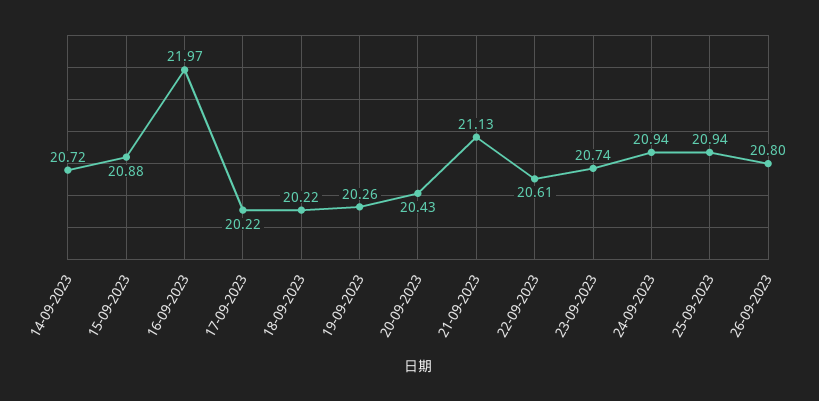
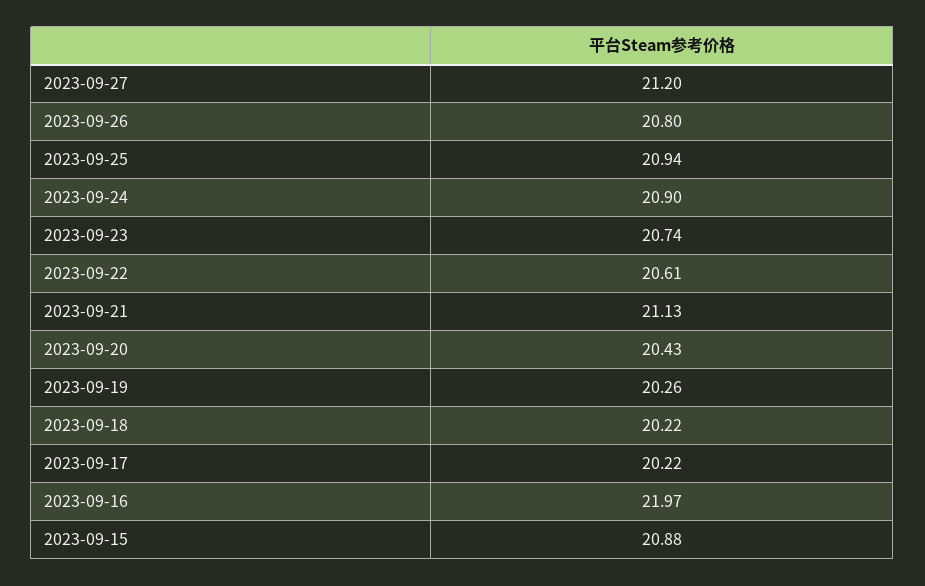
14-09-2023: 20.72 -> none
24-09-2023: 20.94 -> 20.9
2023-09-27: none -> 21.2

